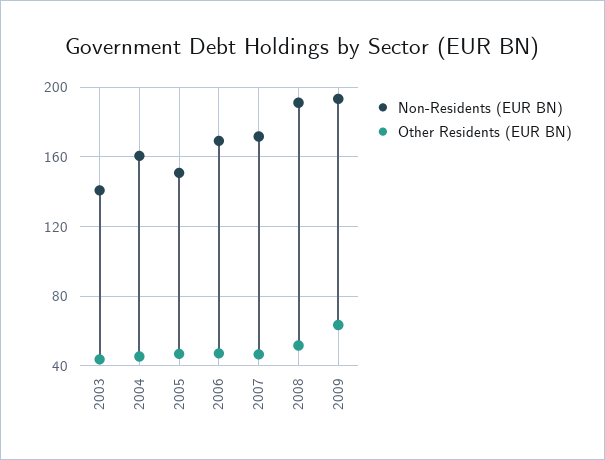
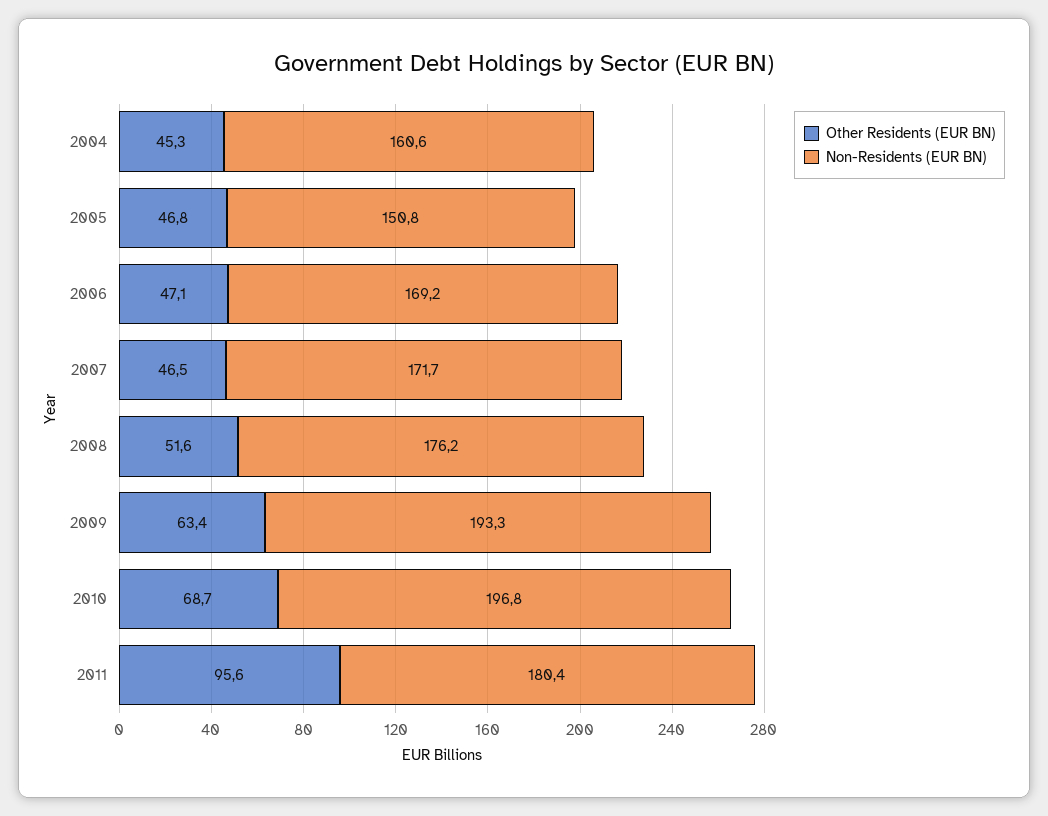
Non-Residents (EUR BN), 2003: 140 -> none
Other Residents (EUR BN), 2003: 45 -> none
Non-Residents (EUR BN), 2008: 190 -> 176.2
Other Residents (EUR BN), 2010: none -> 68.7
Non-Residents (EUR BN), 2010: none -> 196.8
Other Residents (EUR BN), 2011: none -> 95.6
Non-Residents (EUR BN), 2011: none -> 180.4

